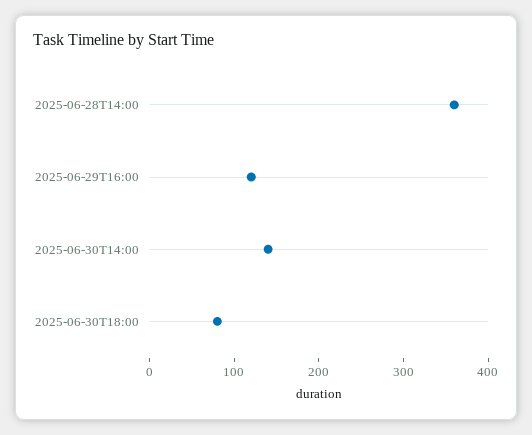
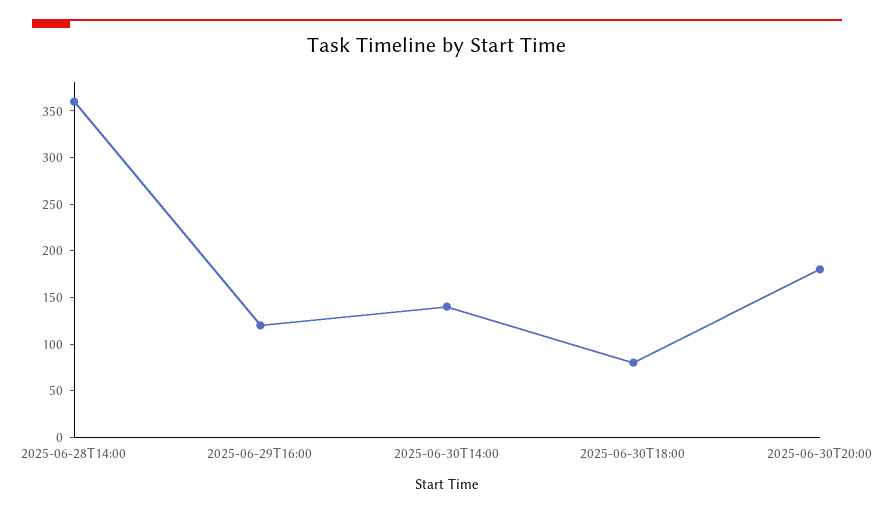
2025-06-30T20:00: none -> 180

